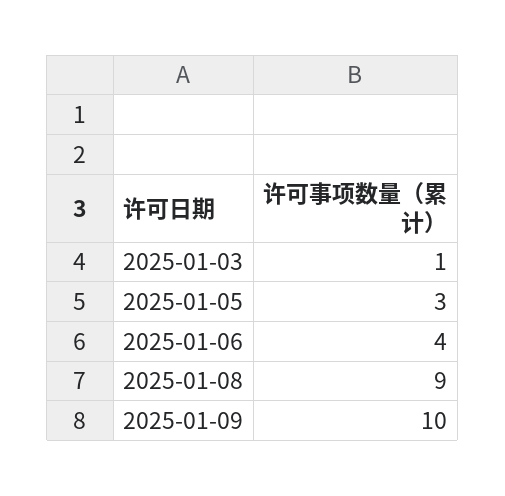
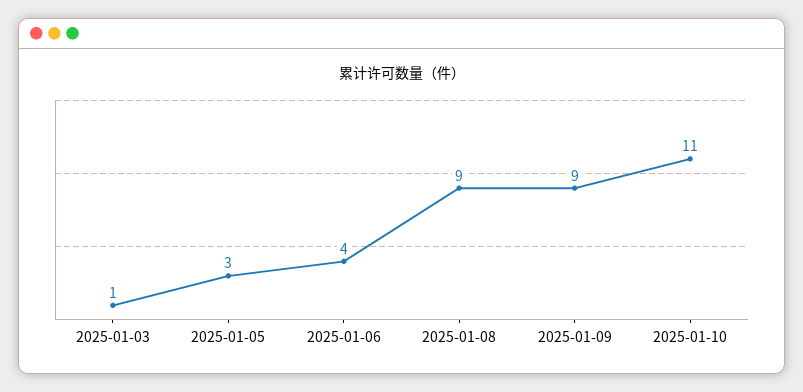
2025-01-09: 10 -> 9
2025-01-10: none -> 11

